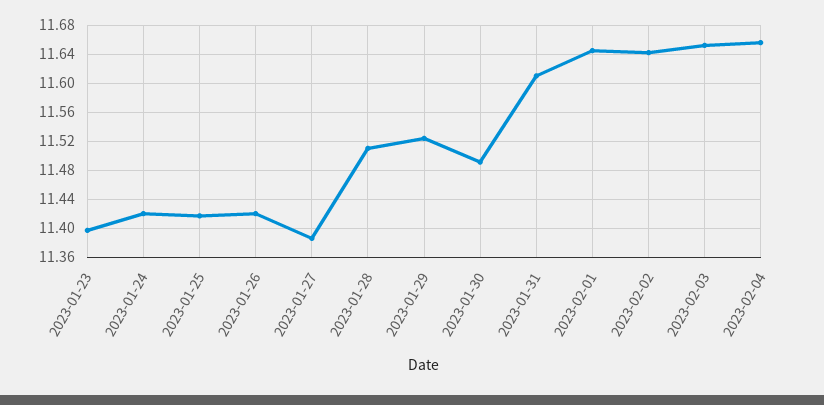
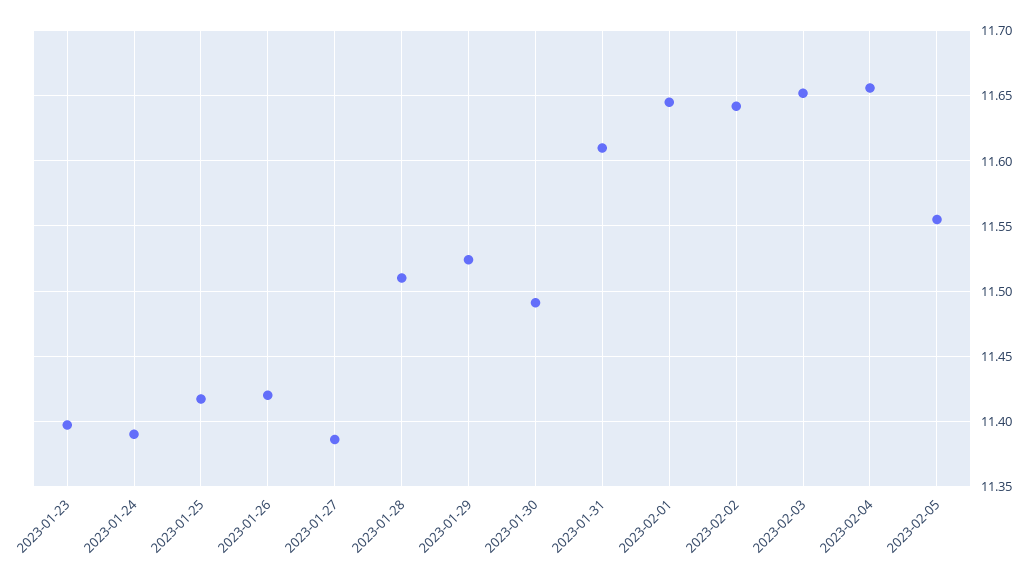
2023-01-24: 11.42 -> 11.39
2023-02-05: none -> 11.555

